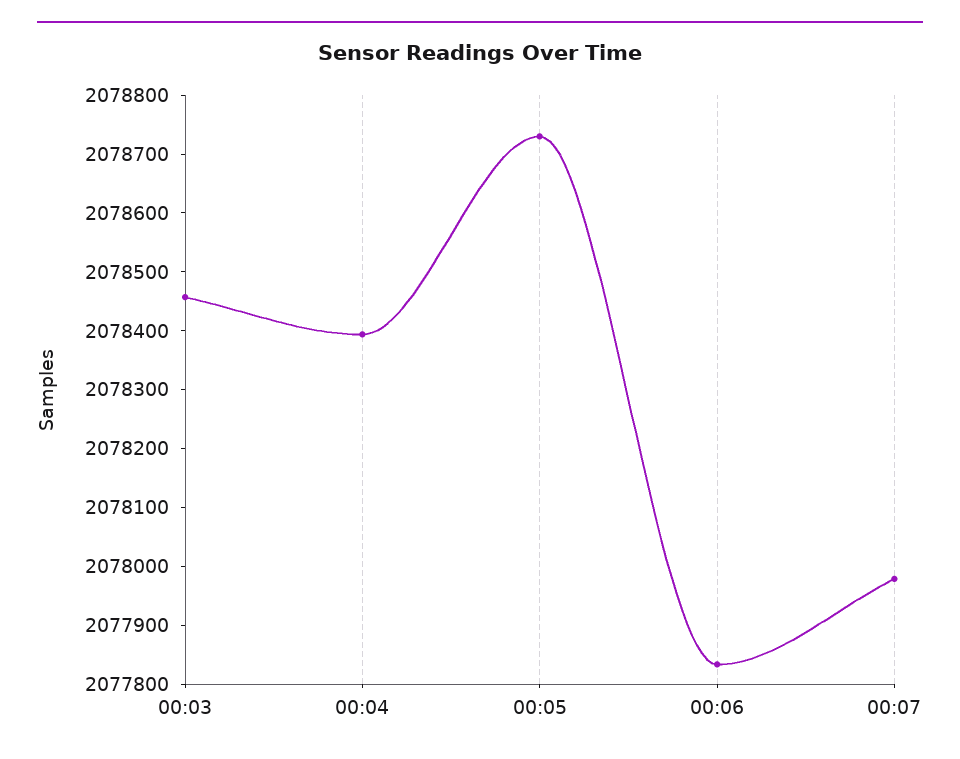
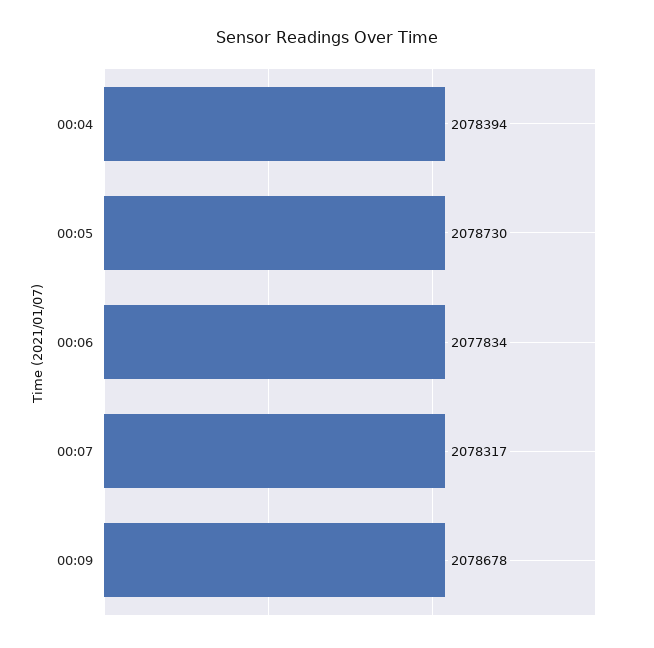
00:03: 2078460 -> none
00:07: 2077980 -> 2078317
00:09: none -> 2078678

